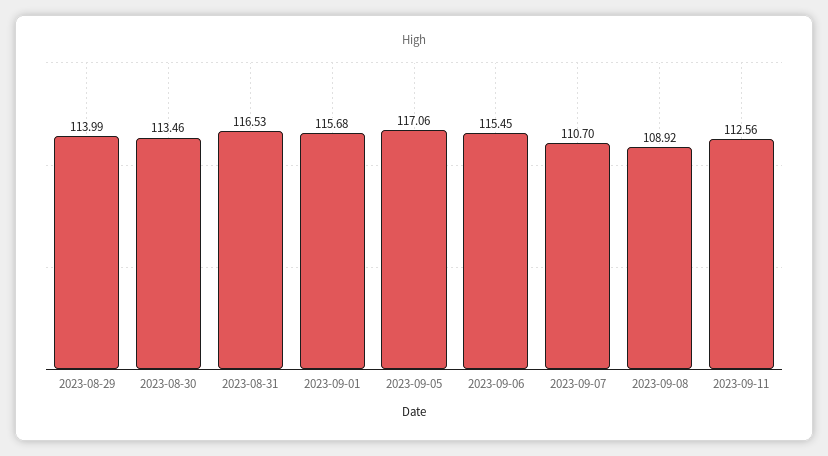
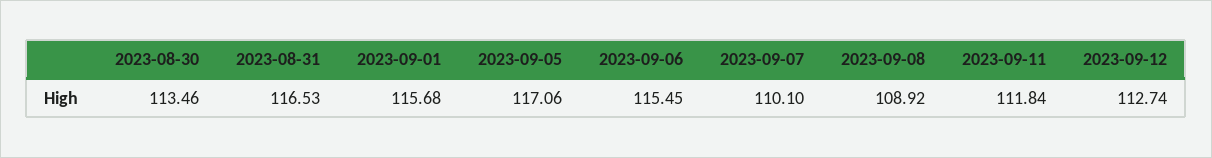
2023-08-29: 113.99 -> none
2023-09-07: 110.7 -> 110.1
2023-09-11: 112.56 -> 111.84
2023-09-12: none -> 112.74

